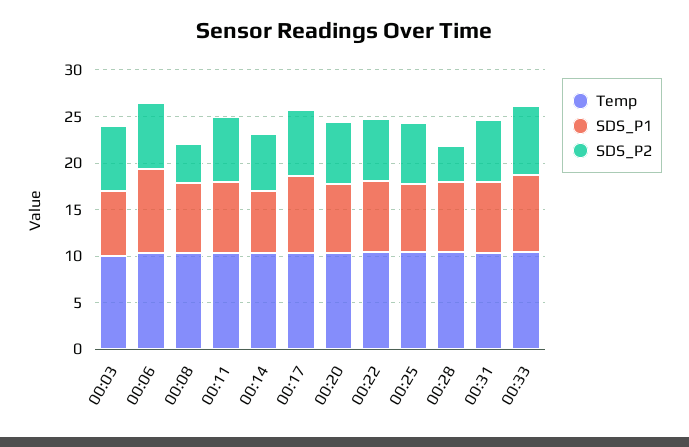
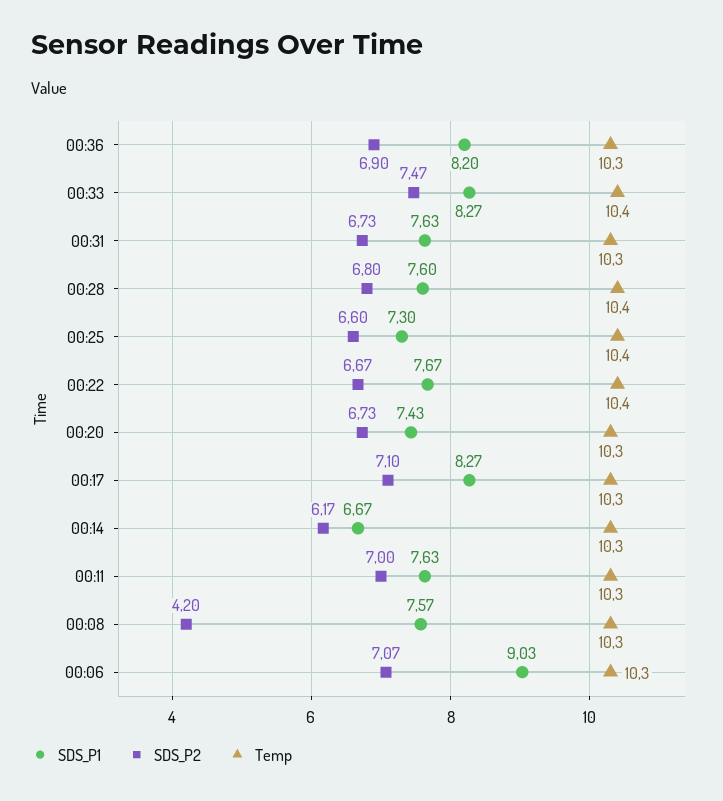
Temp, 00:03: 10 -> none
SDS_P1, 00:03: 7 -> none
SDS_P2, 00:03: 7 -> none
SDS_P2, 00:28: 4 -> 6.8
SDS_P1, 00:36: none -> 8.2
SDS_P2, 00:36: none -> 6.9
Temp, 00:36: none -> 10.3

